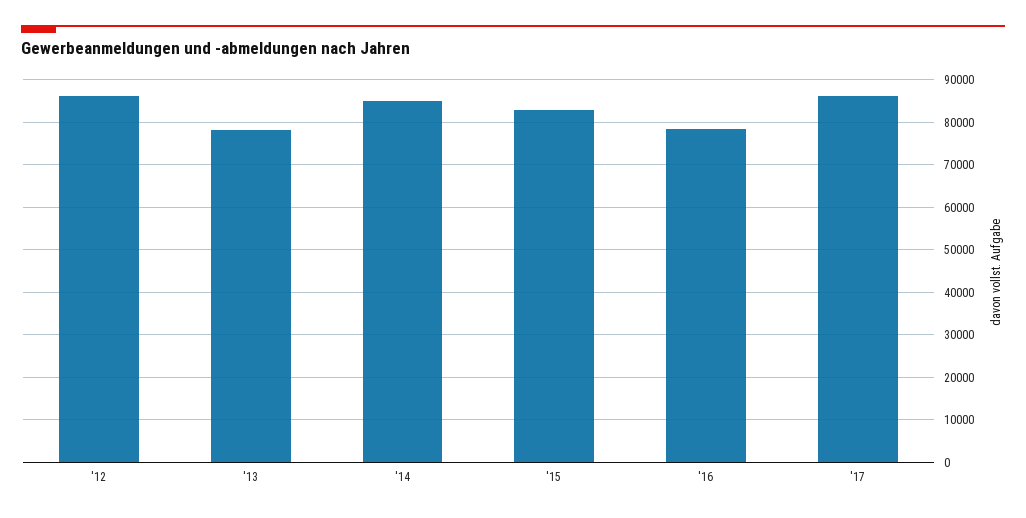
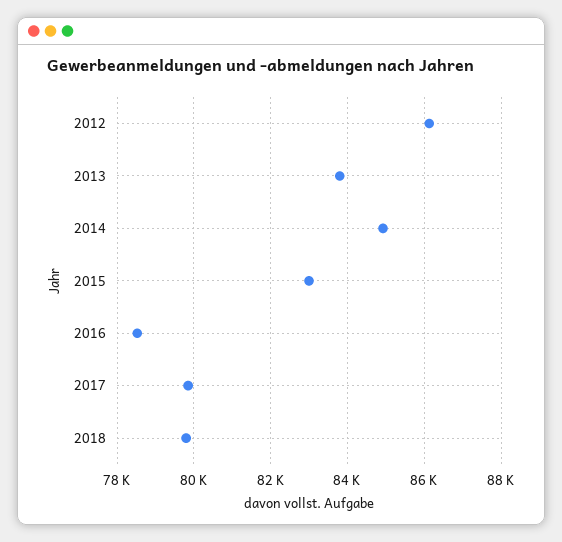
'13: 78000 -> 83800
'17: 86000 -> 79800
2018: none -> 79800

